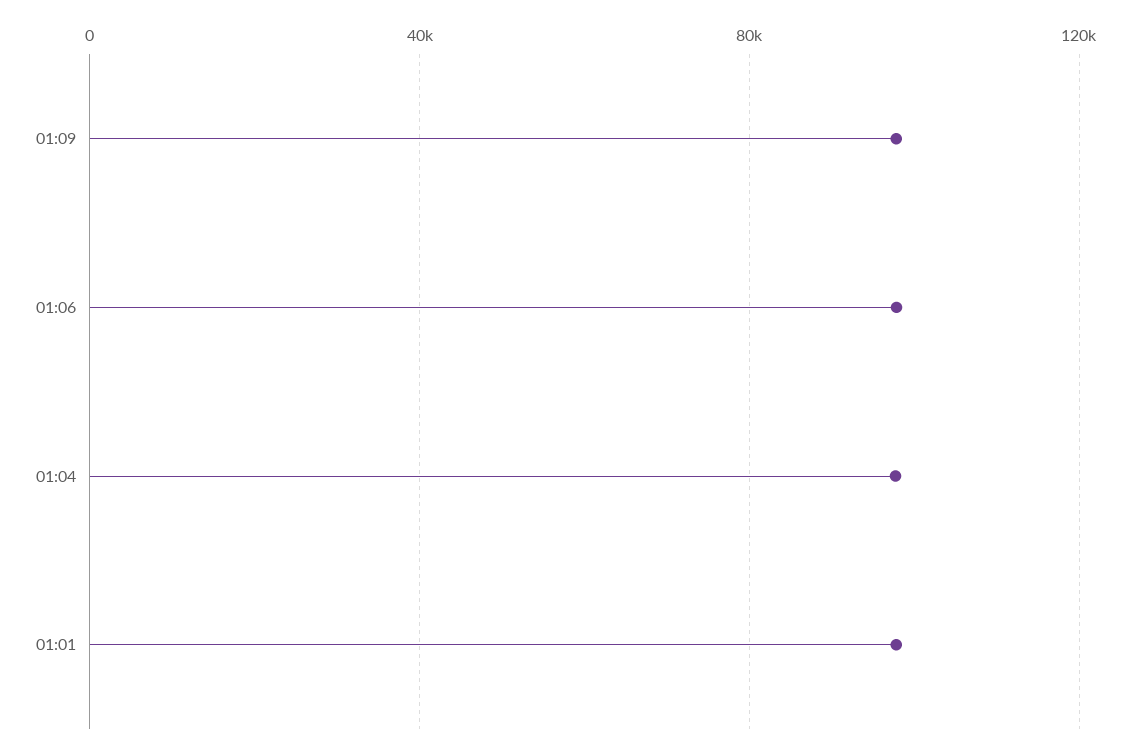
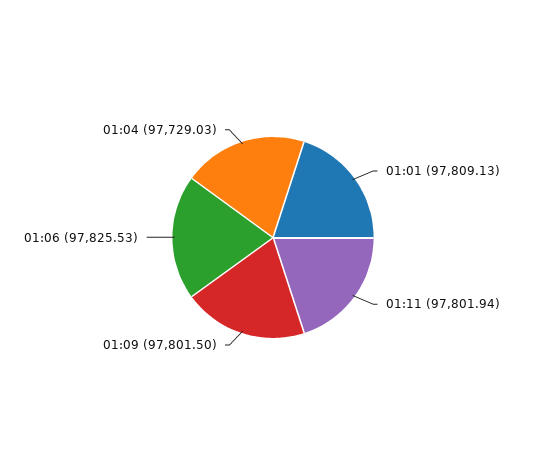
01:11: none -> 97801.94

